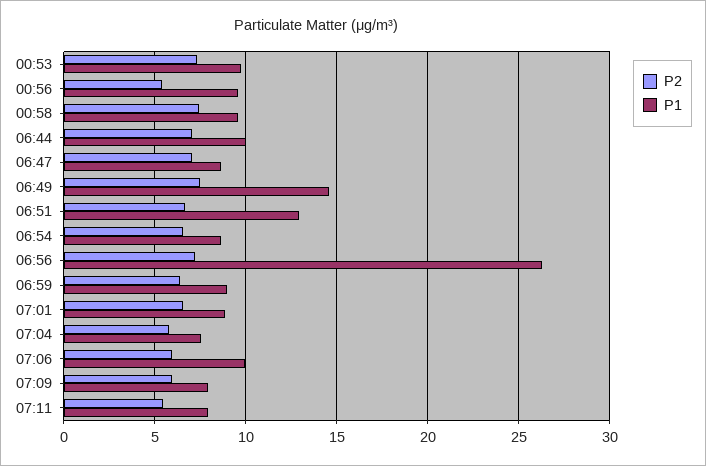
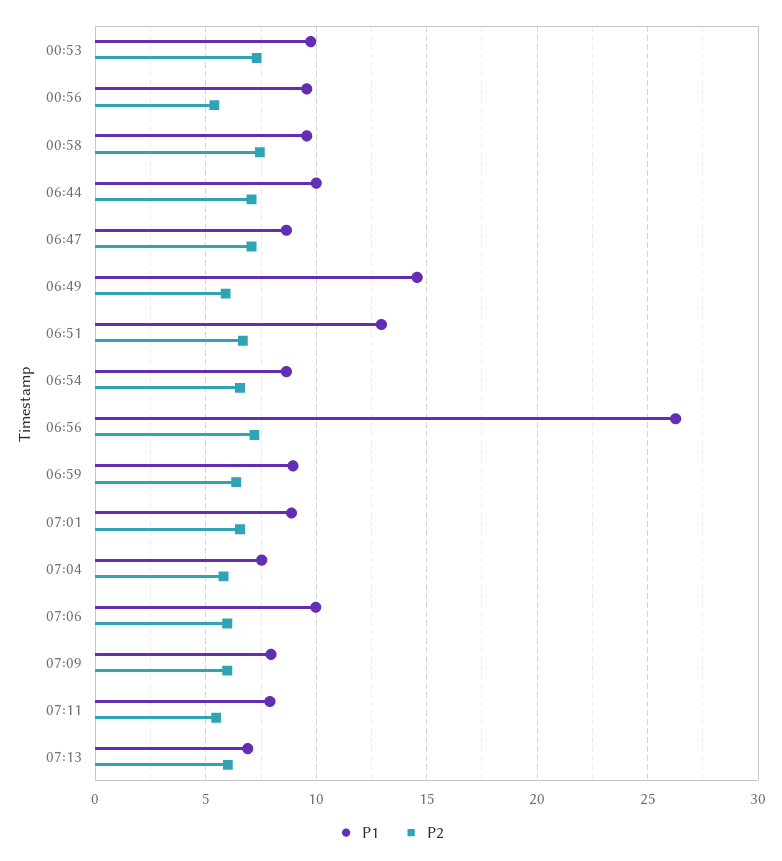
P2, 06:49: 7.5 -> 6
P1, 07:13: none -> 7
P2, 07:13: none -> 6

